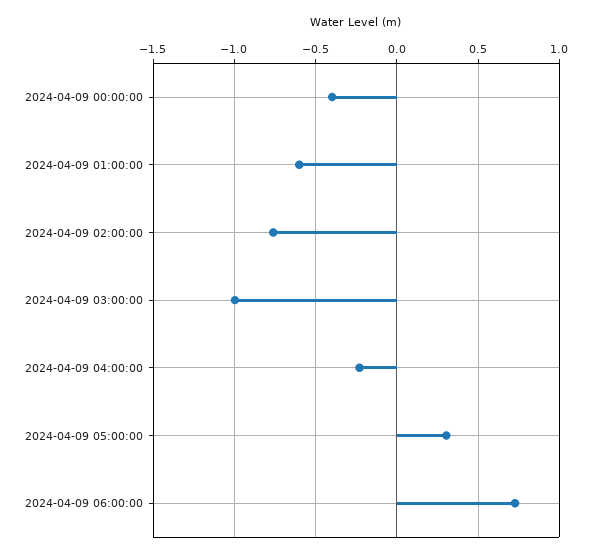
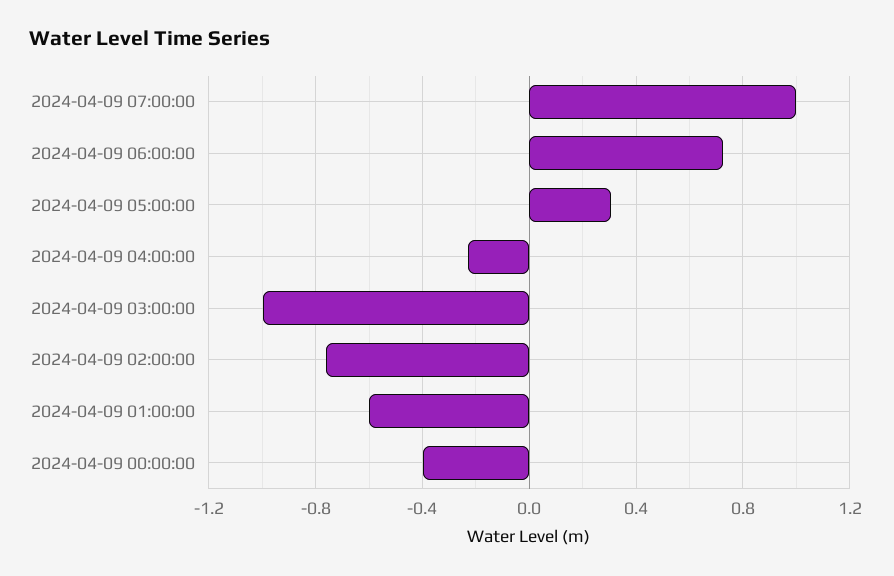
2024-04-09 07:00:00: none -> 1

